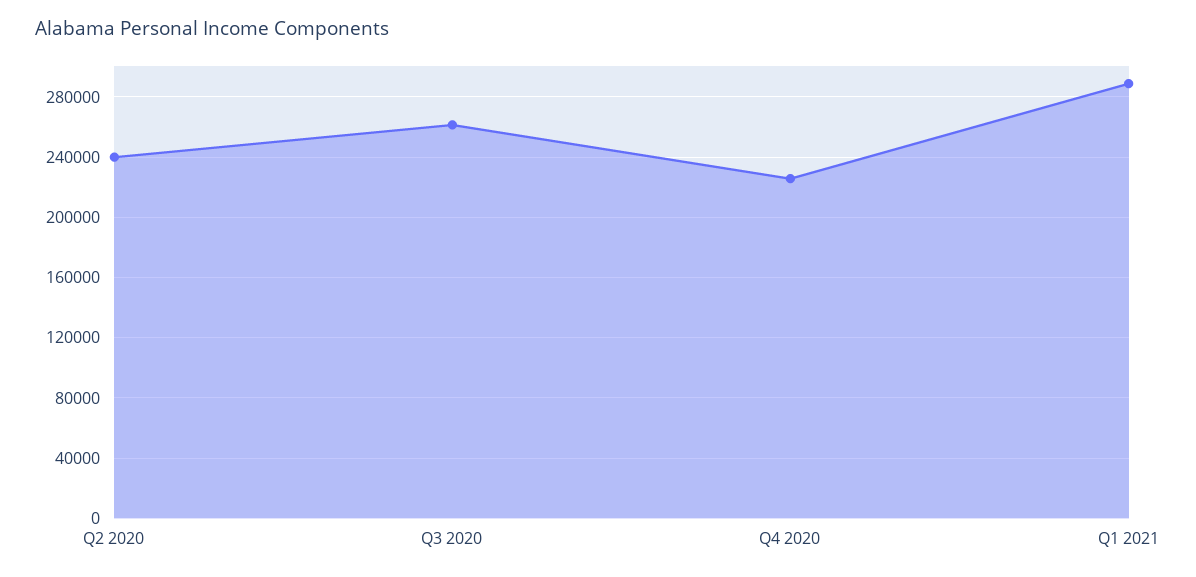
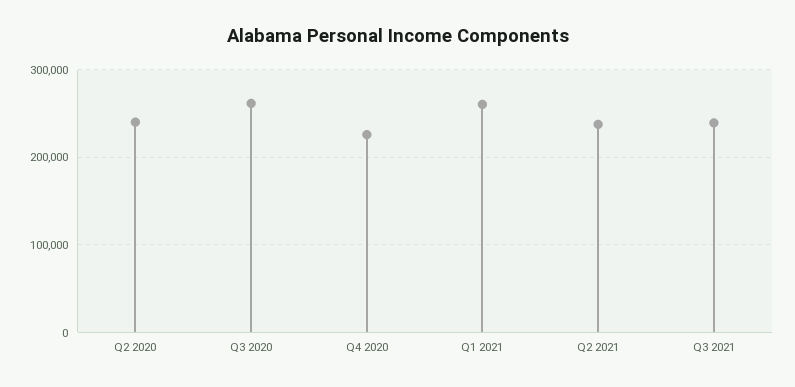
Q1 2021: 290000 -> 260000
Q2 2021: none -> 240000
Q3 2021: none -> 240000

